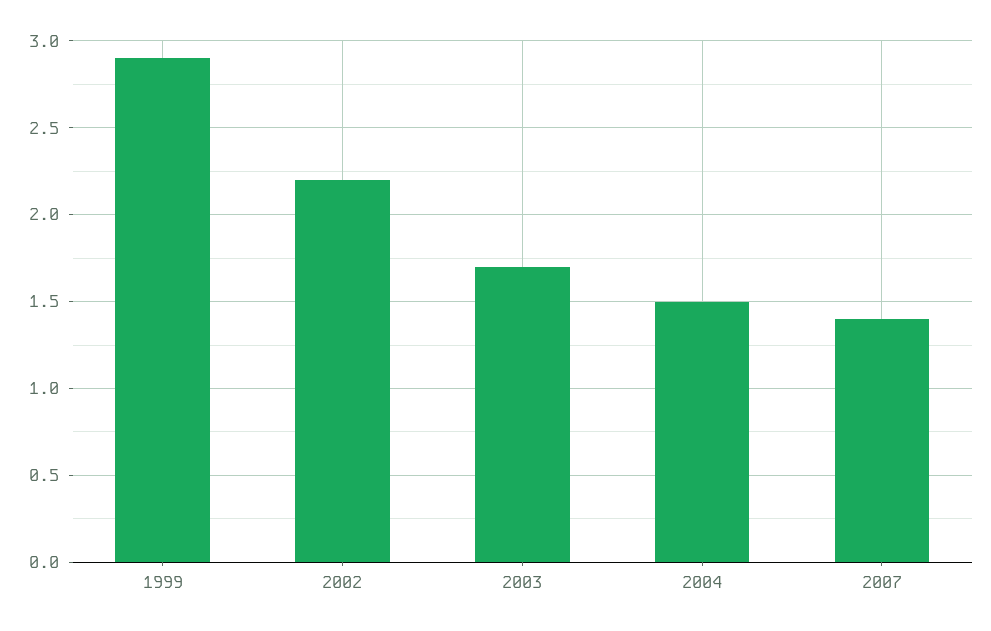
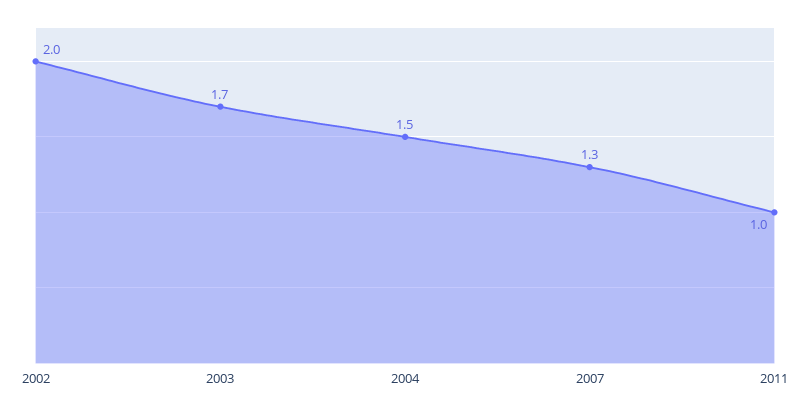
1999: 2.9 -> none
2002: 2.2 -> 2
2007: 1.4 -> 1.3
2011: none -> 1

